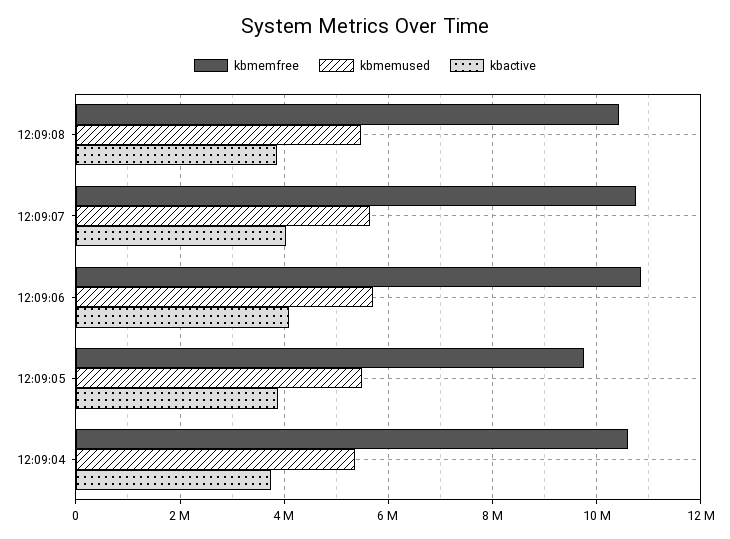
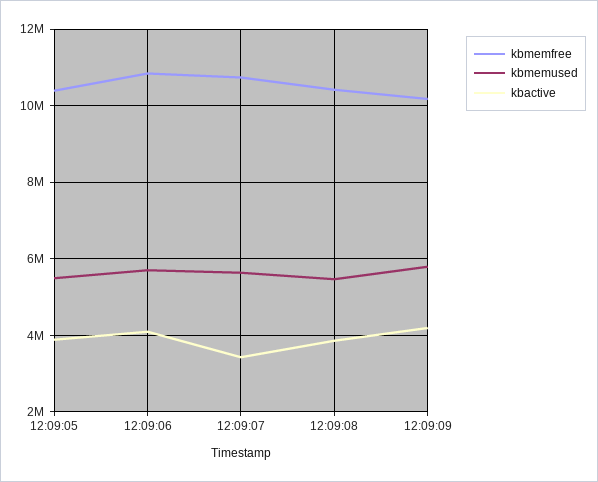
kbactive, 12:09:07: 4000000 -> 3400000
kbmemfree, 12:09:05: 9800000 -> 10400000
kbmemfree, 12:09:04: 10600000 -> none
kbmemused, 12:09:04: 5400000 -> none
kbactive, 12:09:04: 3800000 -> none
kbmemfree, 12:09:09: none -> 10200000
kbmemused, 12:09:09: none -> 5800000
kbactive, 12:09:09: none -> 4200000

